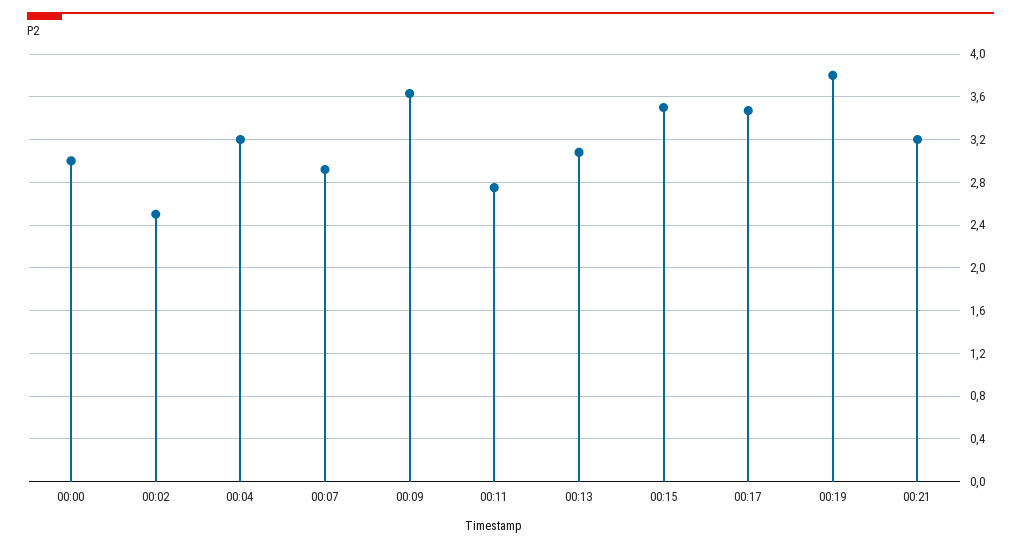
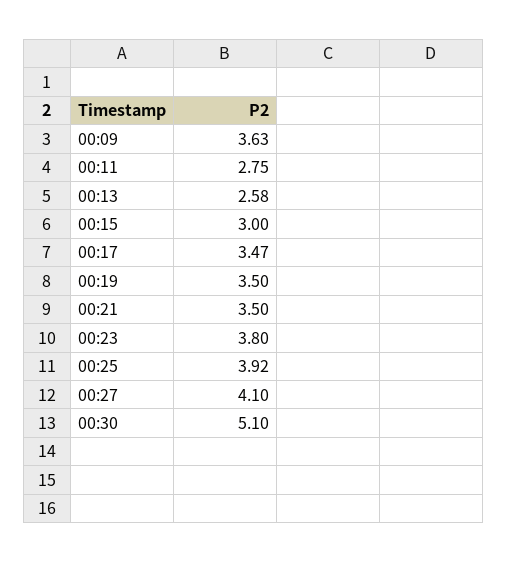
00:00: 3 -> none
00:02: 2.5 -> none
00:04: 3.2 -> none
00:07: 2.9 -> none
00:13: 3.1 -> 2.58
00:15: 3.5 -> 3
00:19: 3.8 -> 3.5
00:21: 3.2 -> 3.5
00:23: none -> 3.8
00:25: none -> 3.92
00:27: none -> 4.1
00:30: none -> 5.1

